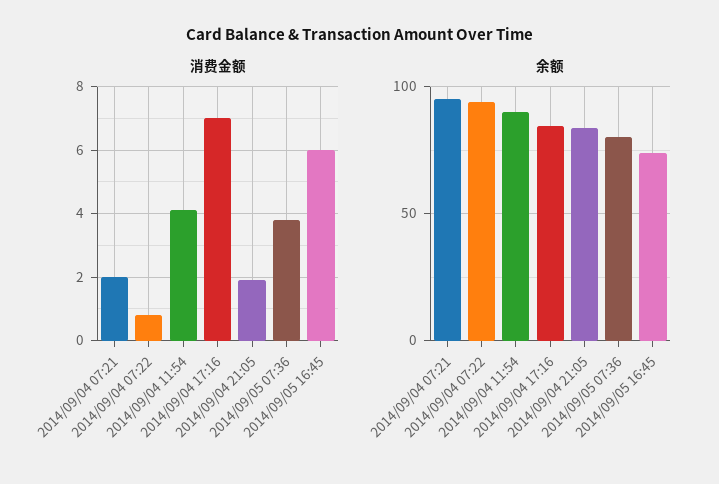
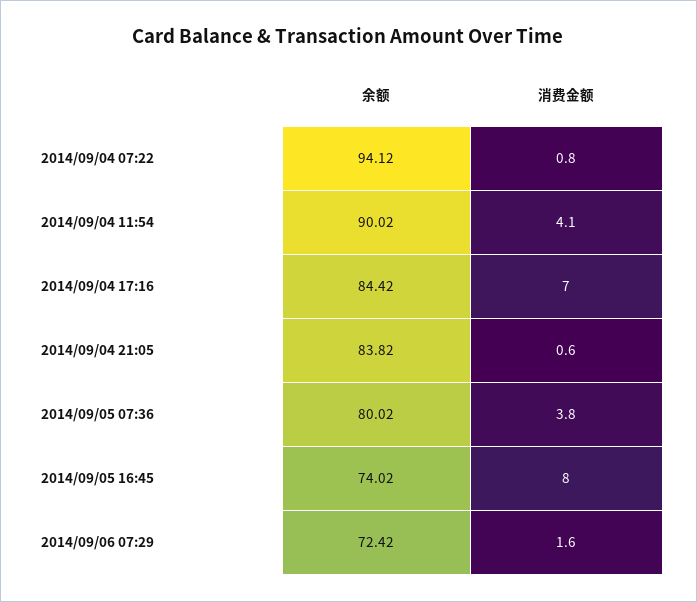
消费金额, 2014/09/04 07:21: 2 -> none
消费金额, 2014/09/04 21:05: 2 -> 0.6
消费金额, 2014/09/05 16:45: 6 -> 8
余额, 2014/09/04 07:21: 95 -> none
余额, 2014/09/06 07:29: none -> 72.42
消费金额, 2014/09/06 07:29: none -> 1.6

